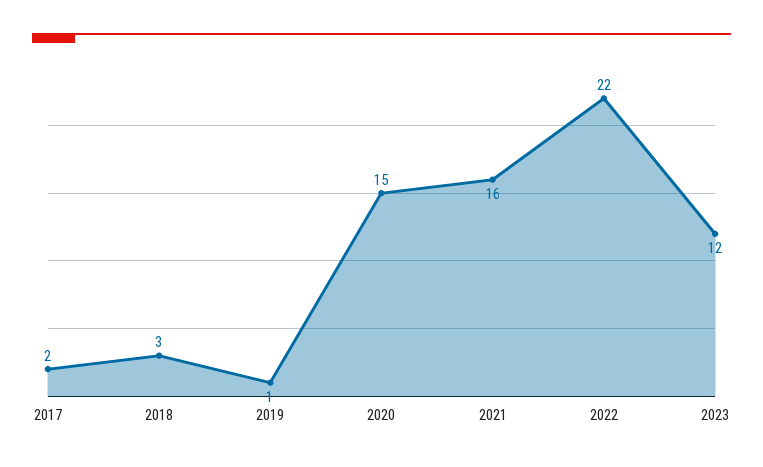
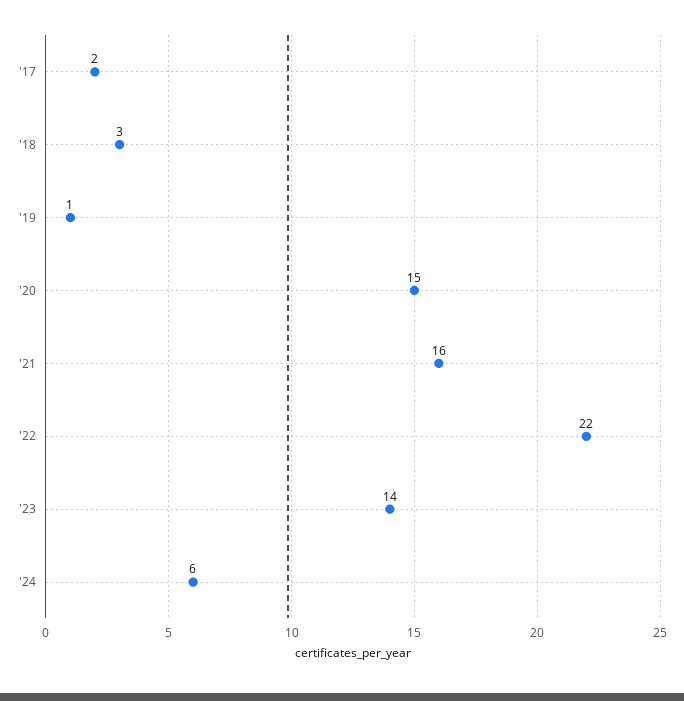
2023: 12 -> 14
'24: none -> 6

